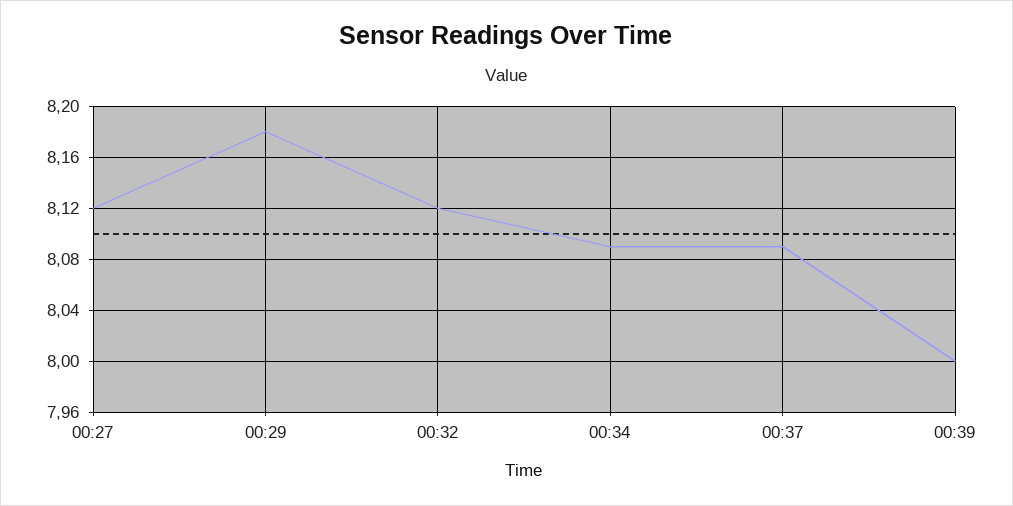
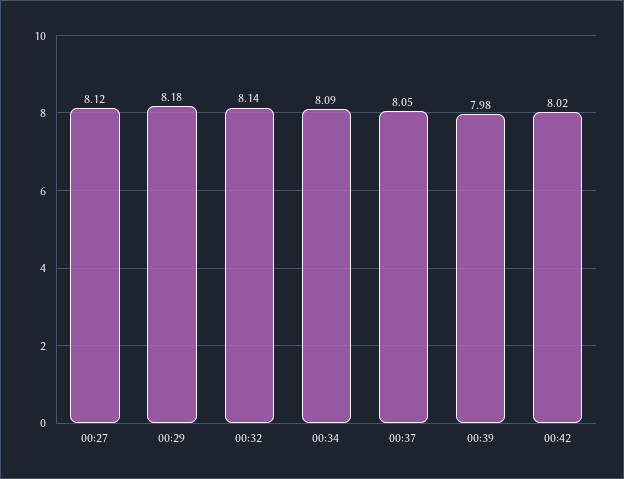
00:32: 8.12 -> 8.14
00:37: 8.09 -> 8.05
00:39: 8 -> 7.98
00:42: none -> 8.02

